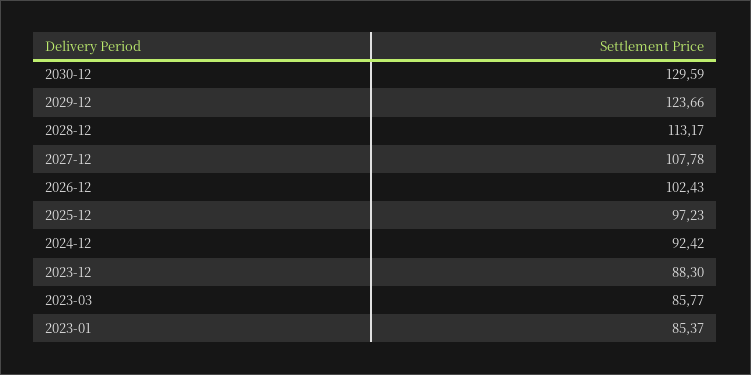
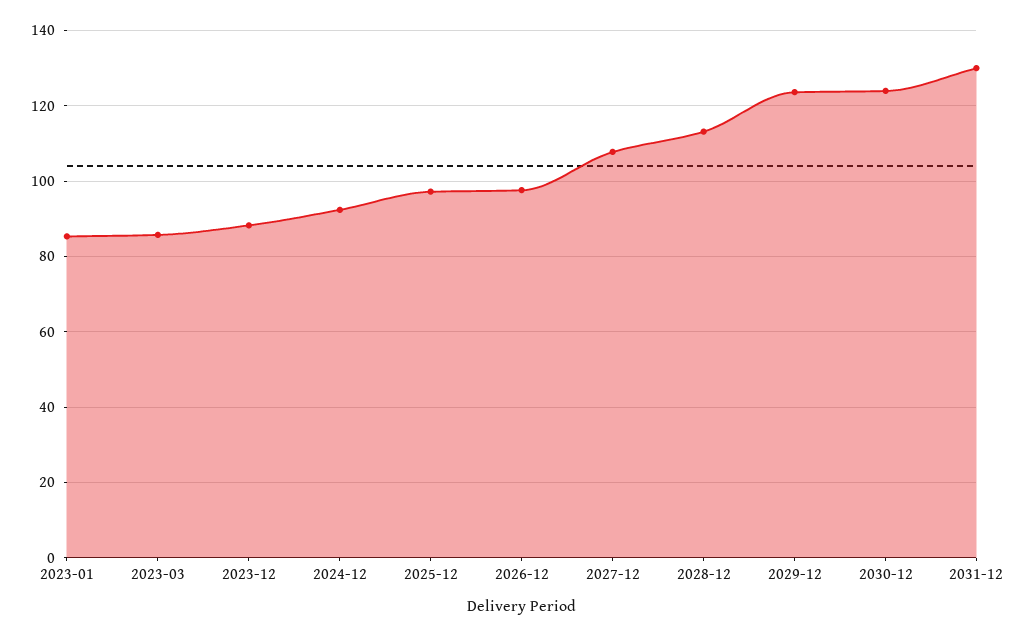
2030-12: 129.59 -> 124
2026-12: 102.43 -> 98
2031-12: none -> 130

